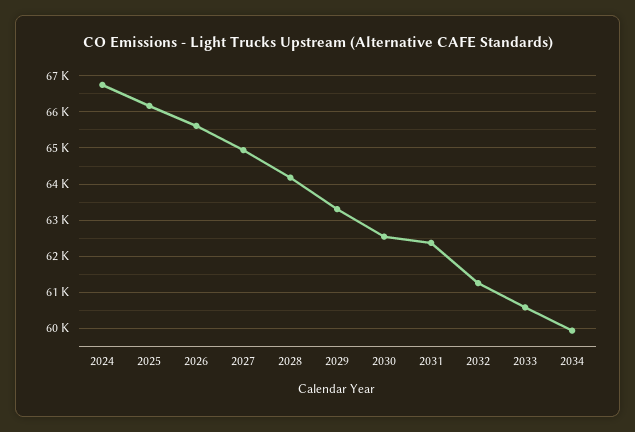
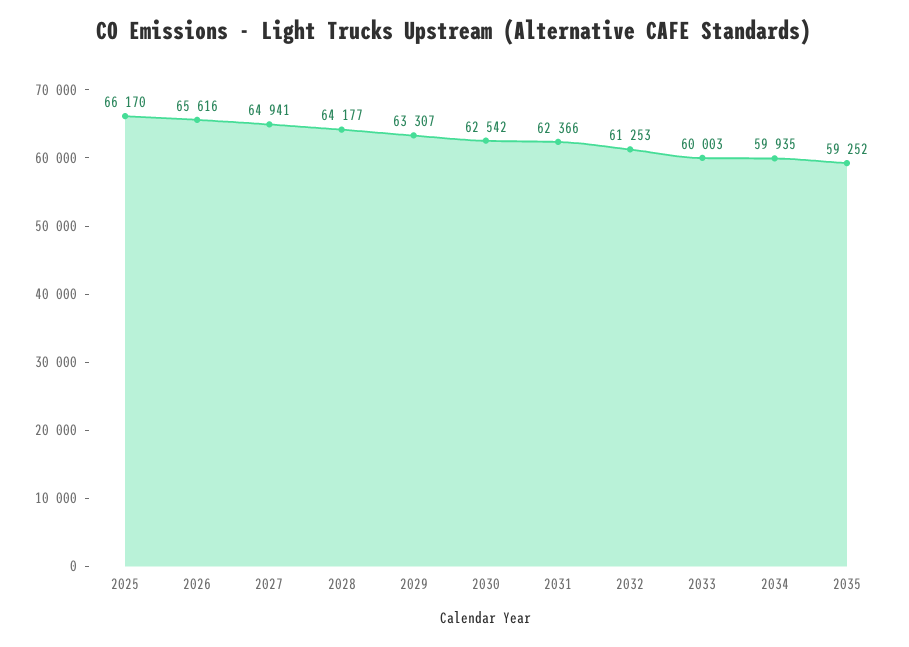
2024: 66800 -> none
2033: 60600 -> 60003
2035: none -> 59252

